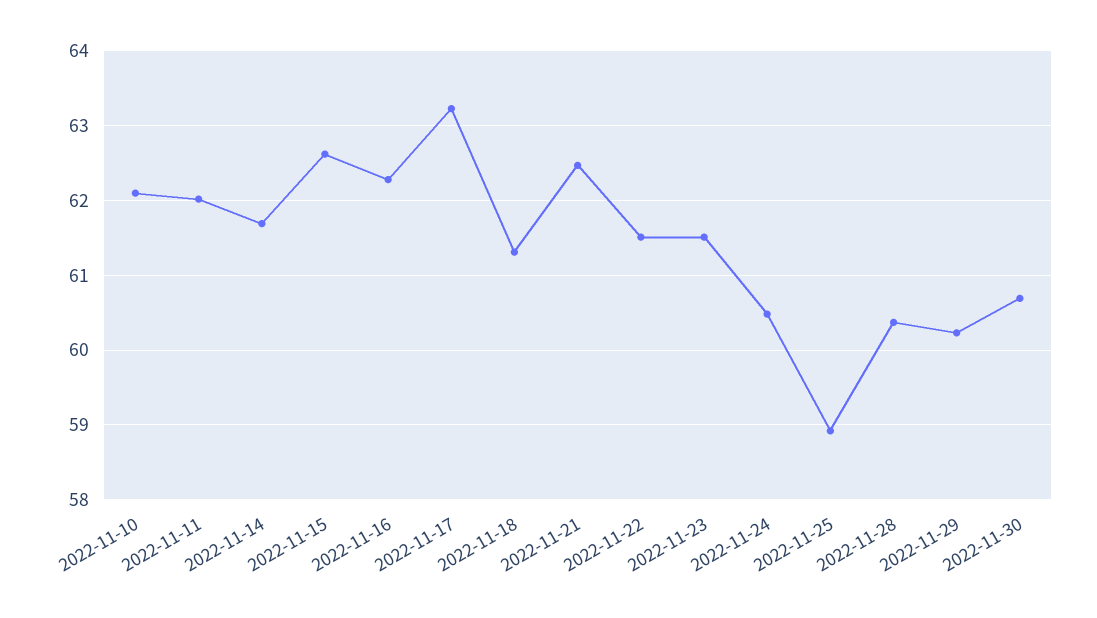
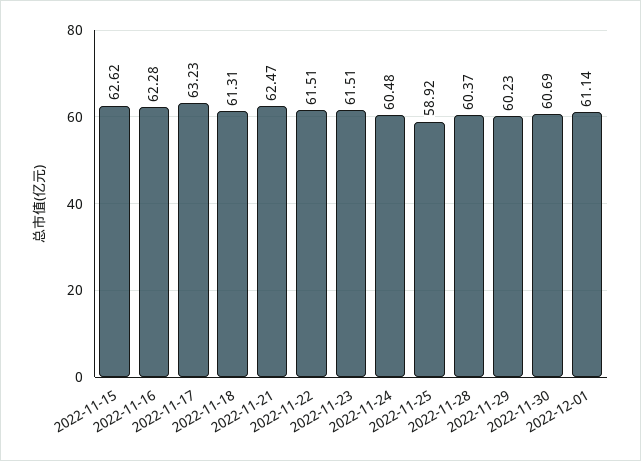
2022-11-10: 62.1 -> none
2022-11-11: 62 -> none
2022-11-14: 61.7 -> none
2022-12-01: none -> 61.14

